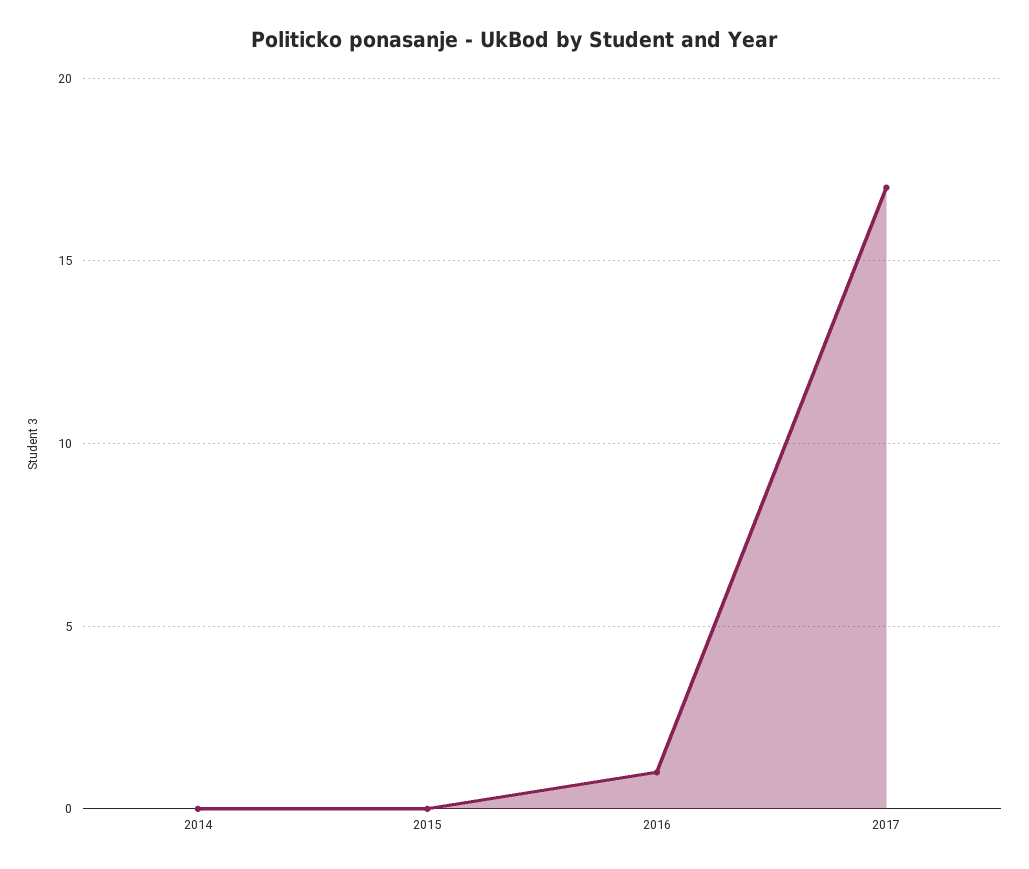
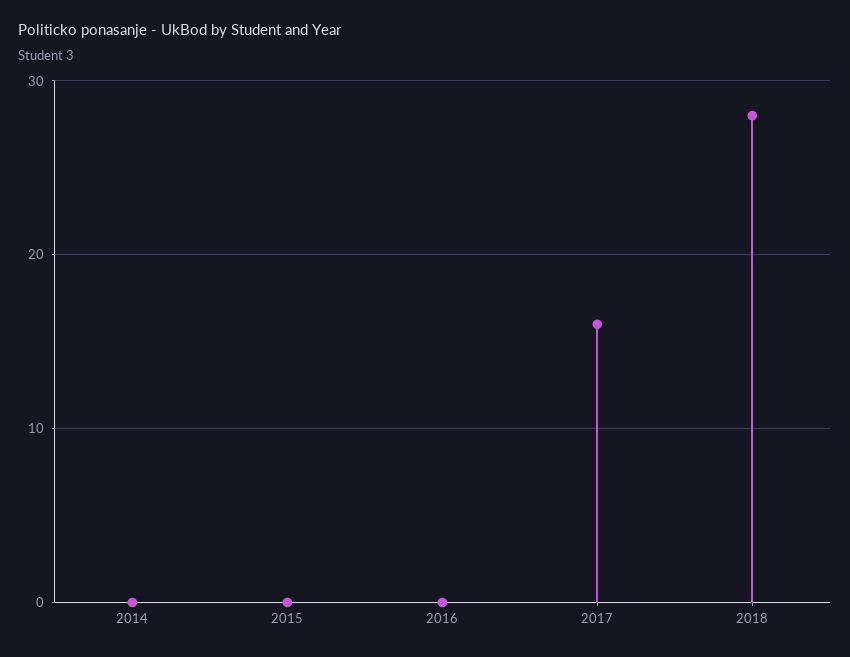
2016: 1 -> 0
2017: 17 -> 16
2018: none -> 28

